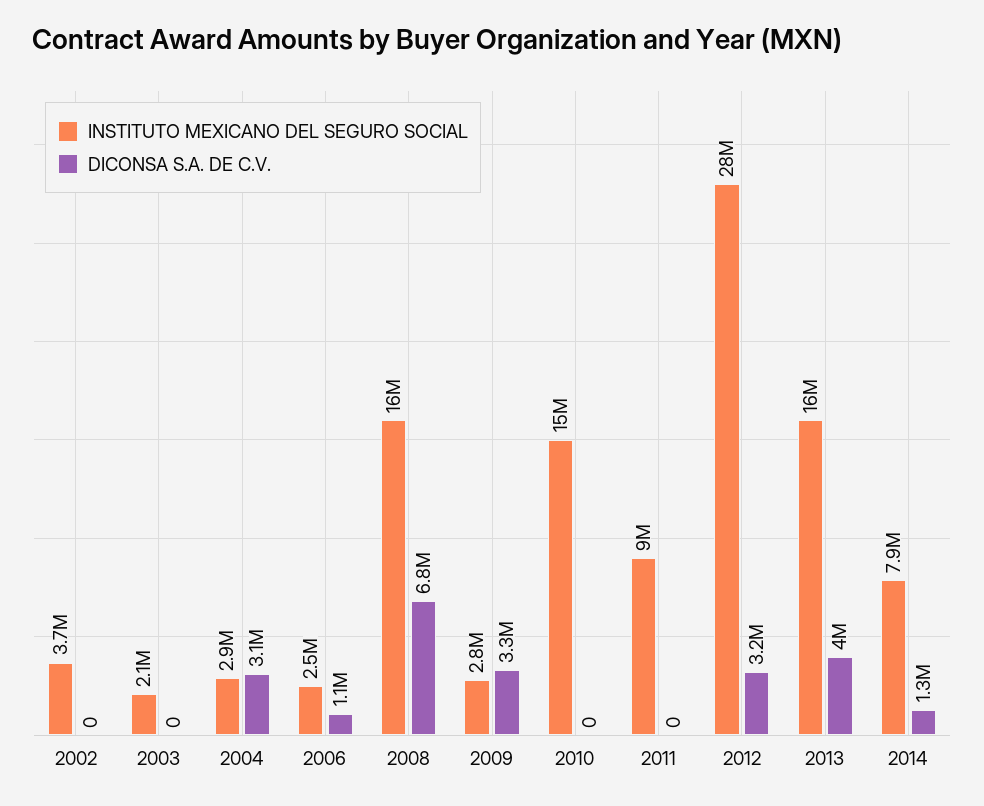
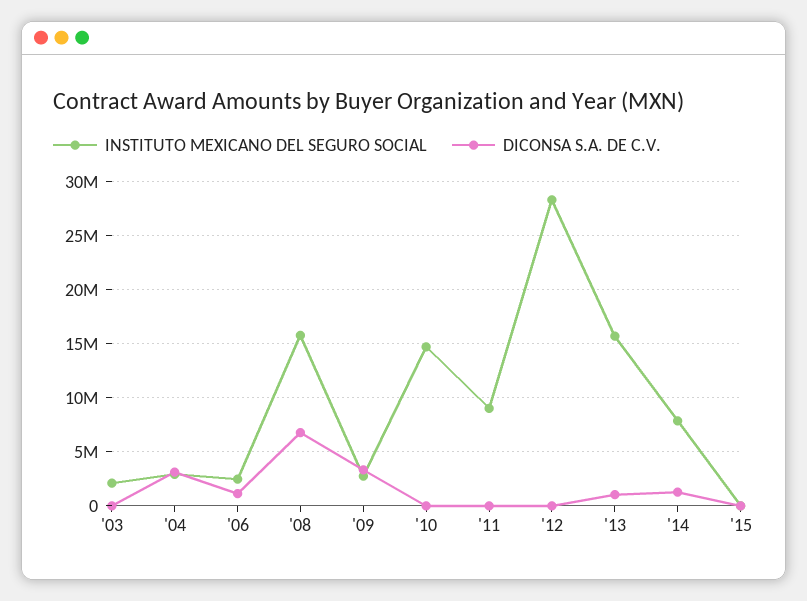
INSTITUTO MEXICANO DEL SEGURO SOCIAL, 2002: 3700000 -> none
DICONSA S.A. DE C.V., 2002: 0 -> none
DICONSA S.A. DE C.V., 2012: 3200000 -> 0
DICONSA S.A. DE C.V., 2013: 4000000 -> 1000000
INSTITUTO MEXICANO DEL SEGURO SOCIAL, '15: none -> 0
DICONSA S.A. DE C.V., '15: none -> 0

